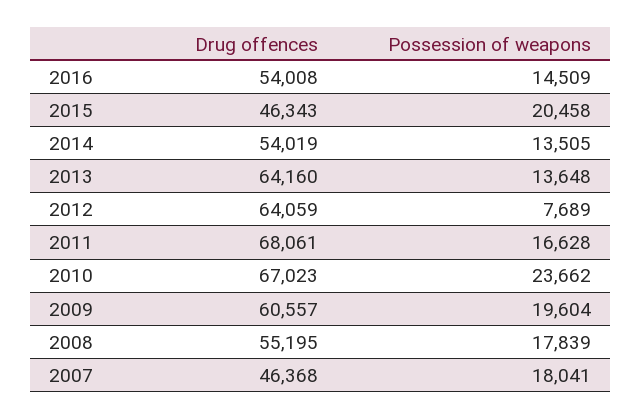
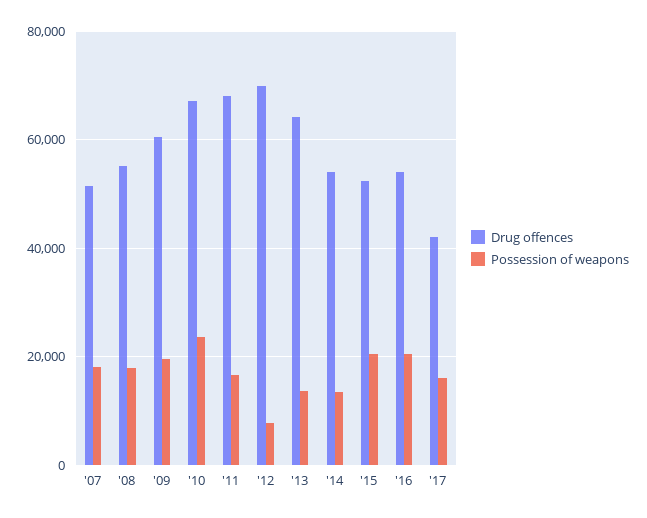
Possession of weapons, 2016: 14509 -> 20000
Drug offences, 2015: 46343 -> 52000
Drug offences, 2012: 64059 -> 70000
Drug offences, 2007: 46368 -> 52000
Drug offences, '17: none -> 42000
Possession of weapons, '17: none -> 16000

